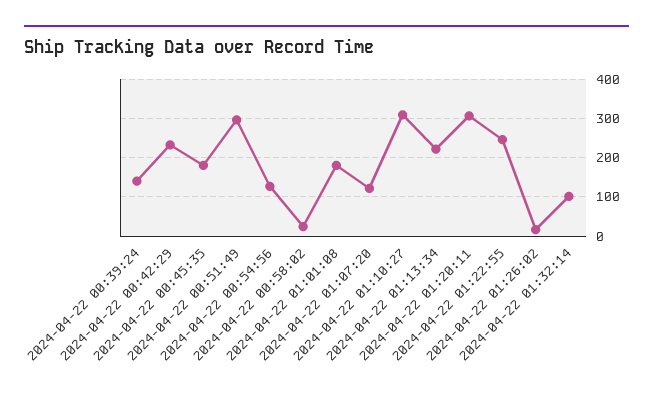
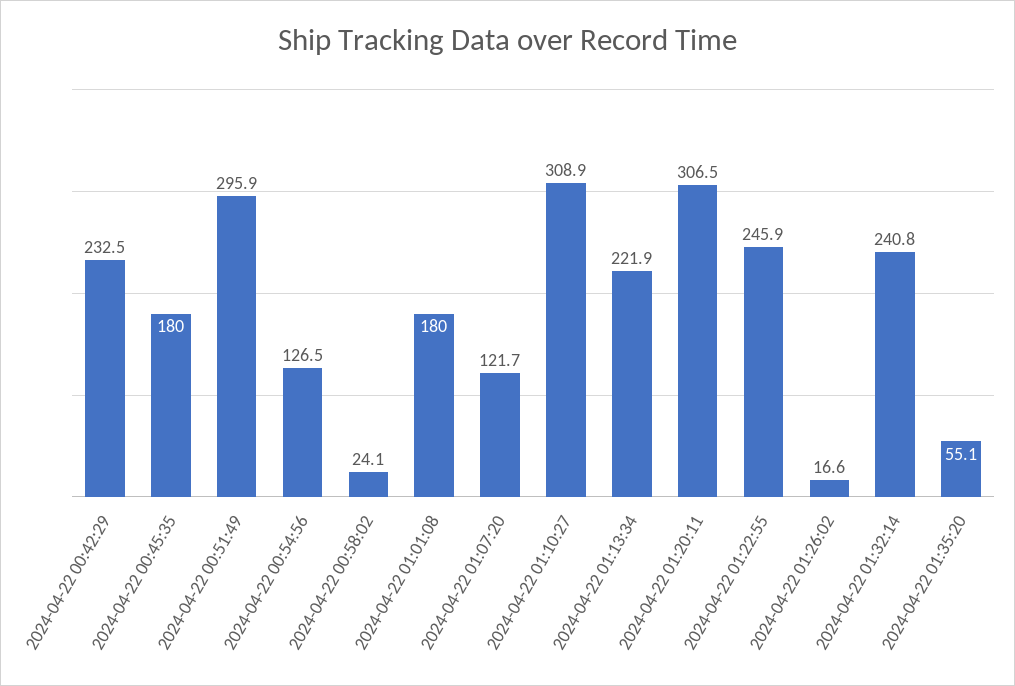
2024-04-22 00:39:24: 140 -> none
2024-04-22 01:32:14: 100 -> 240.8
2024-04-22 01:35:20: none -> 55.1

